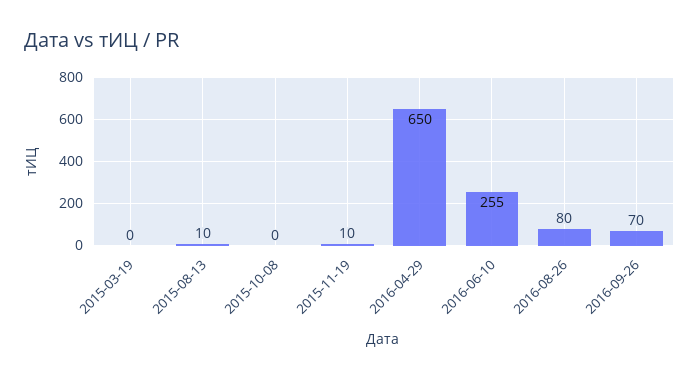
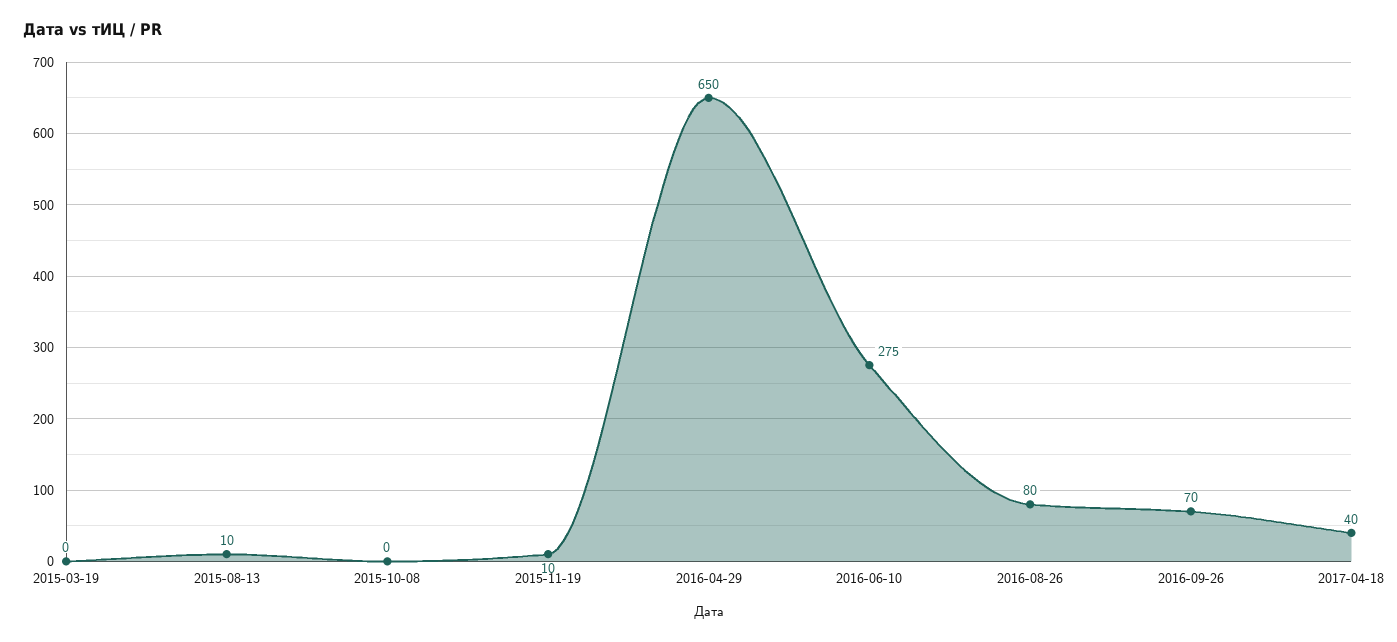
2016-06-10: 255 -> 275
2017-04-18: none -> 40

